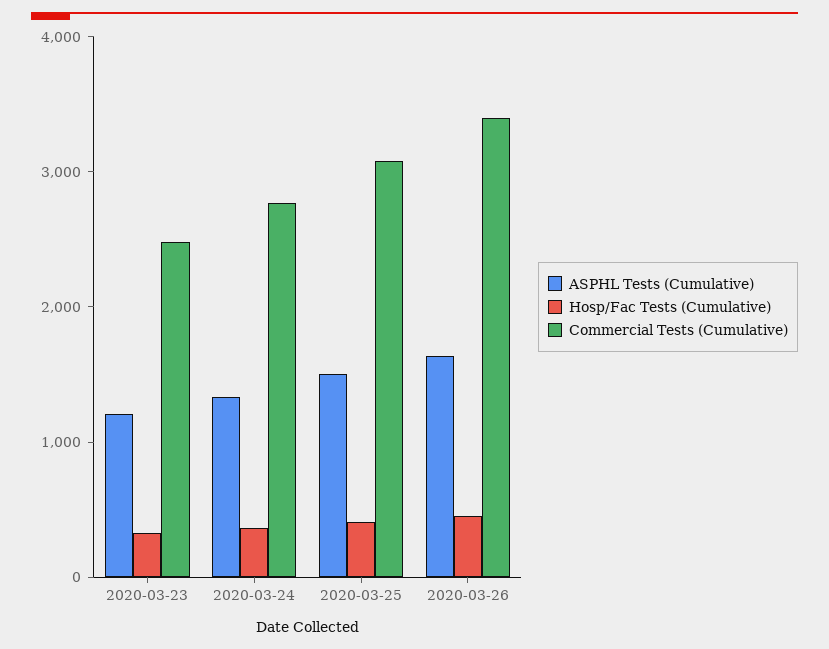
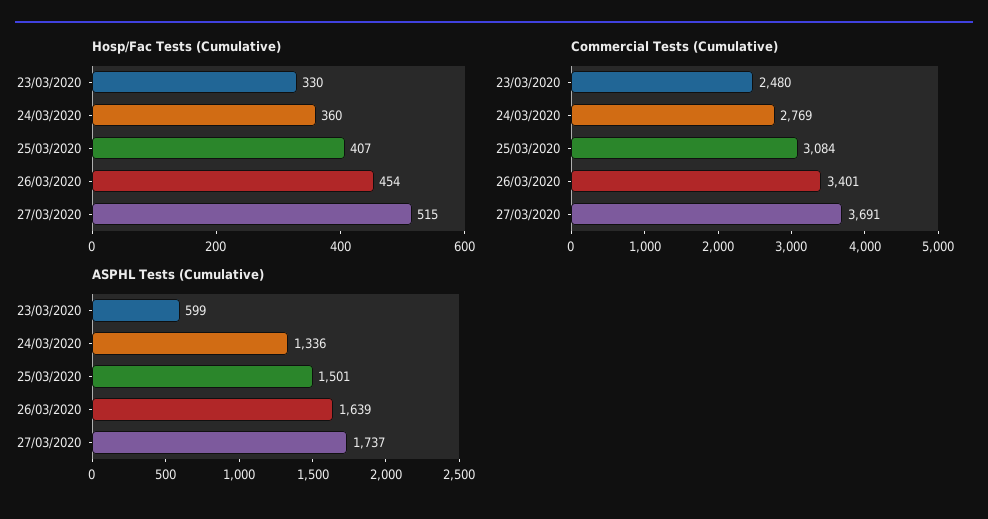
ASPHL Tests (Cumulative), 2020-03-23: 1200 -> 599
Hosp/Fac Tests (Cumulative), 27/03/2020: none -> 515
Commercial Tests (Cumulative), 27/03/2020: none -> 3691
ASPHL Tests (Cumulative), 27/03/2020: none -> 1737

